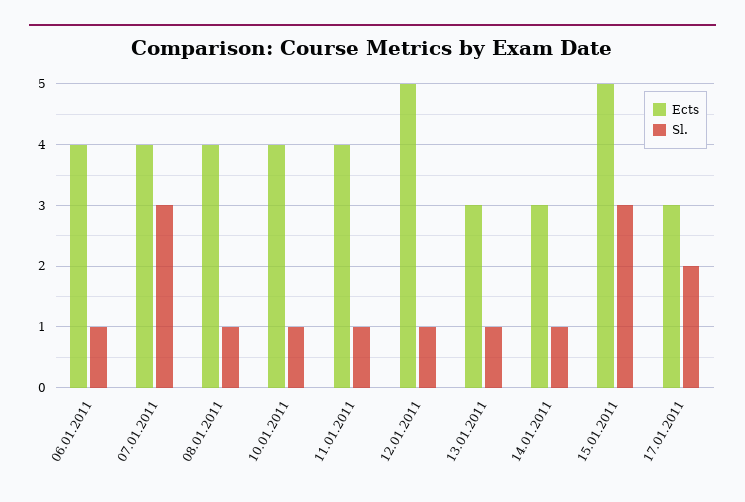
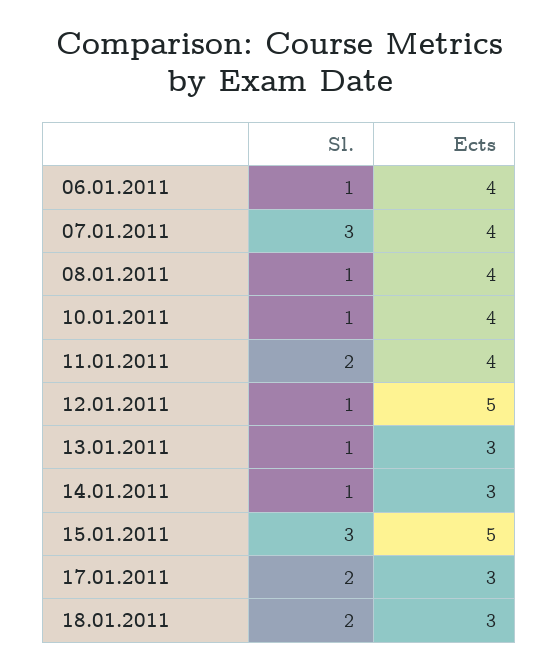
Sl., 11.01.2011: 1 -> 2
Sl., 18.01.2011: none -> 2
Ects, 18.01.2011: none -> 3

